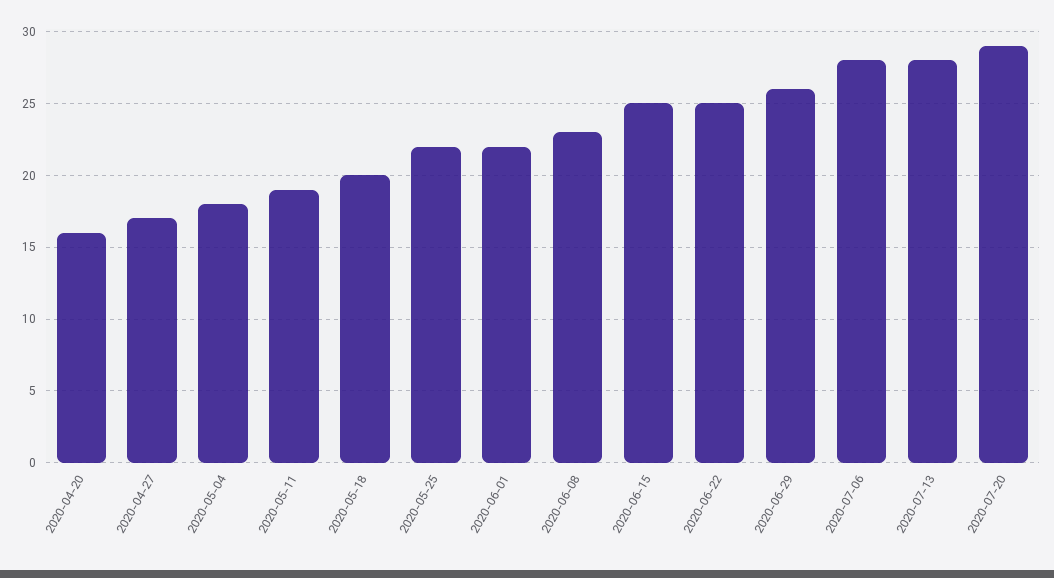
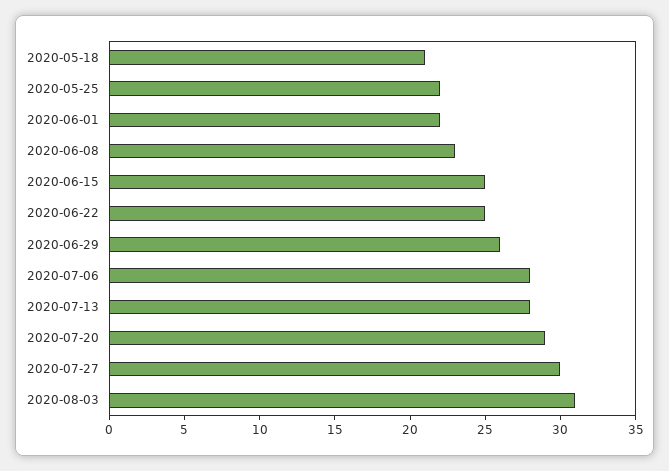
2020-04-20: 16 -> none
2020-04-27: 17 -> none
2020-05-04: 18 -> none
2020-05-11: 19 -> none
2020-05-18: 20 -> 21
2020-07-27: none -> 30
2020-08-03: none -> 31

